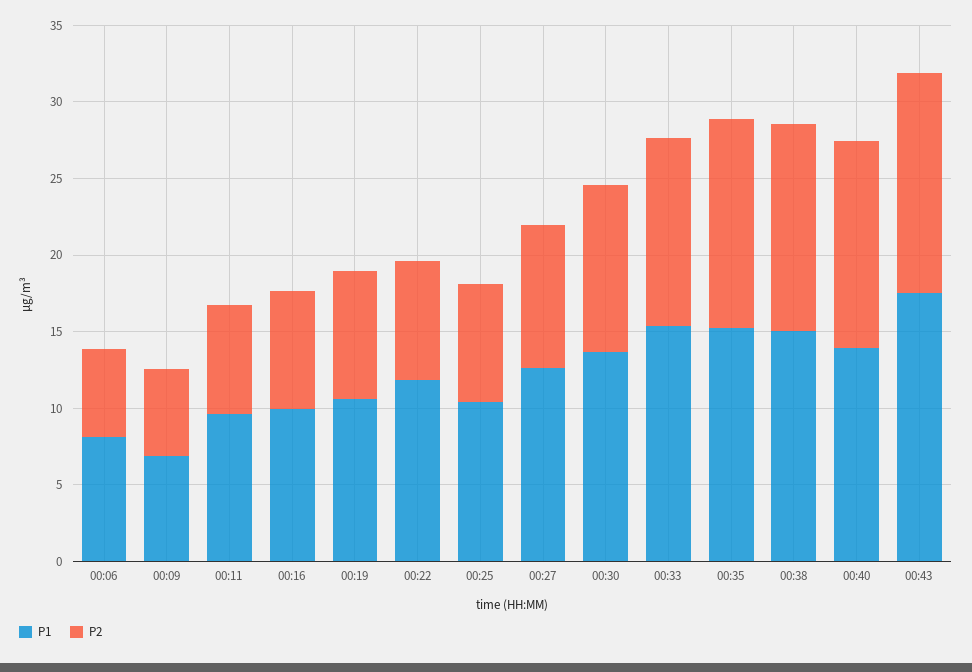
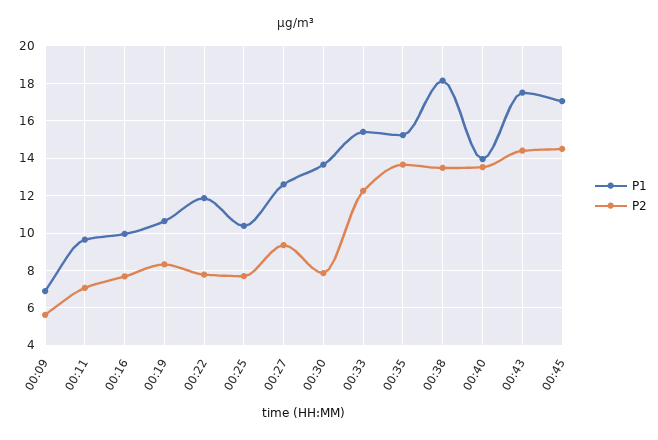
P1, 00:06: 8 -> none
P2, 00:06: 6 -> none
P2, 00:30: 11 -> 8
P1, 00:38: 15 -> 18
P1, 00:45: none -> 17
P2, 00:45: none -> 14.5

